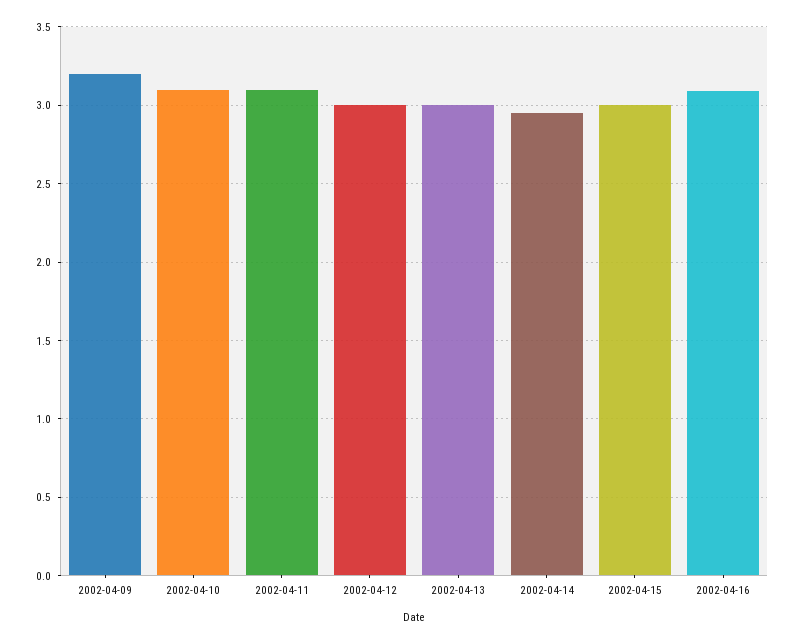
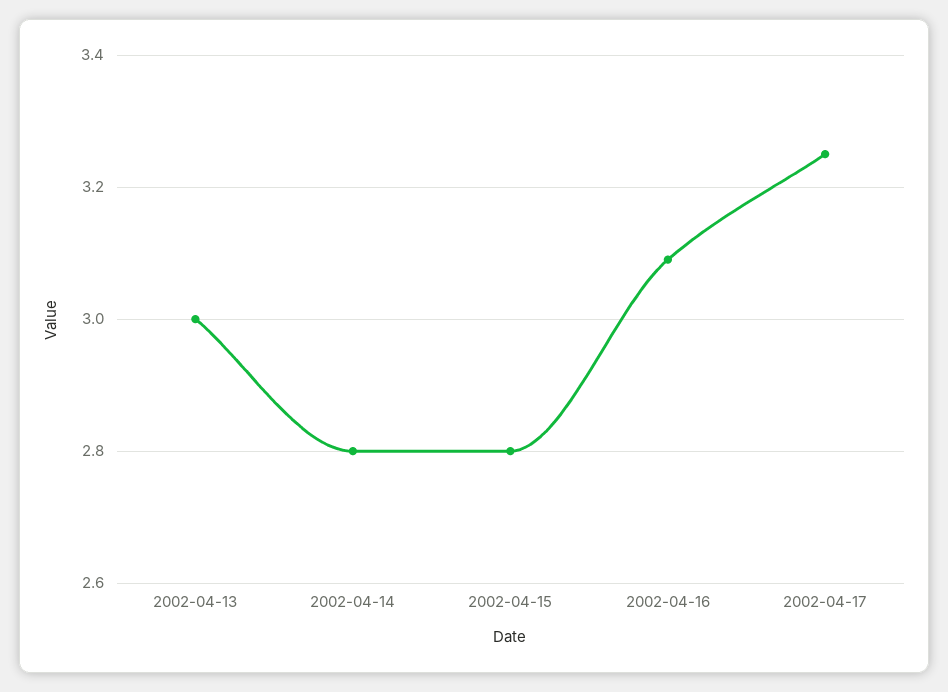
2002-04-09: 3.2 -> none
2002-04-10: 3.1 -> none
2002-04-11: 3.1 -> none
2002-04-12: 3 -> none
2002-04-14: 2.95 -> 2.8
2002-04-15: 3 -> 2.8
2002-04-17: none -> 3.25

